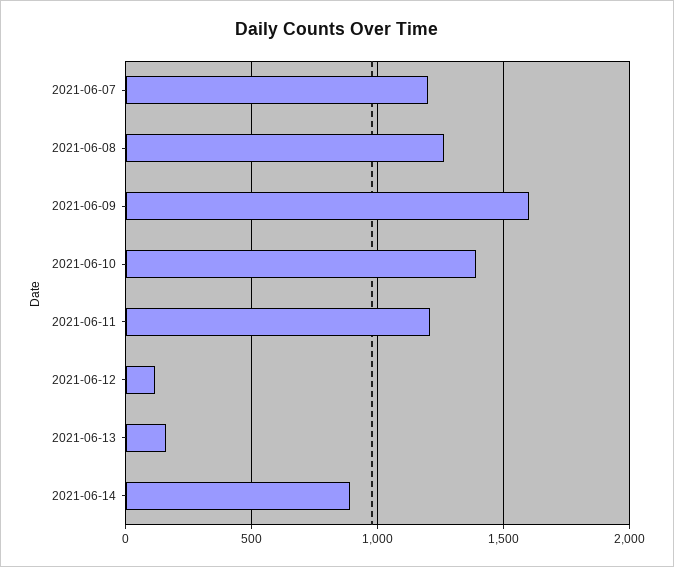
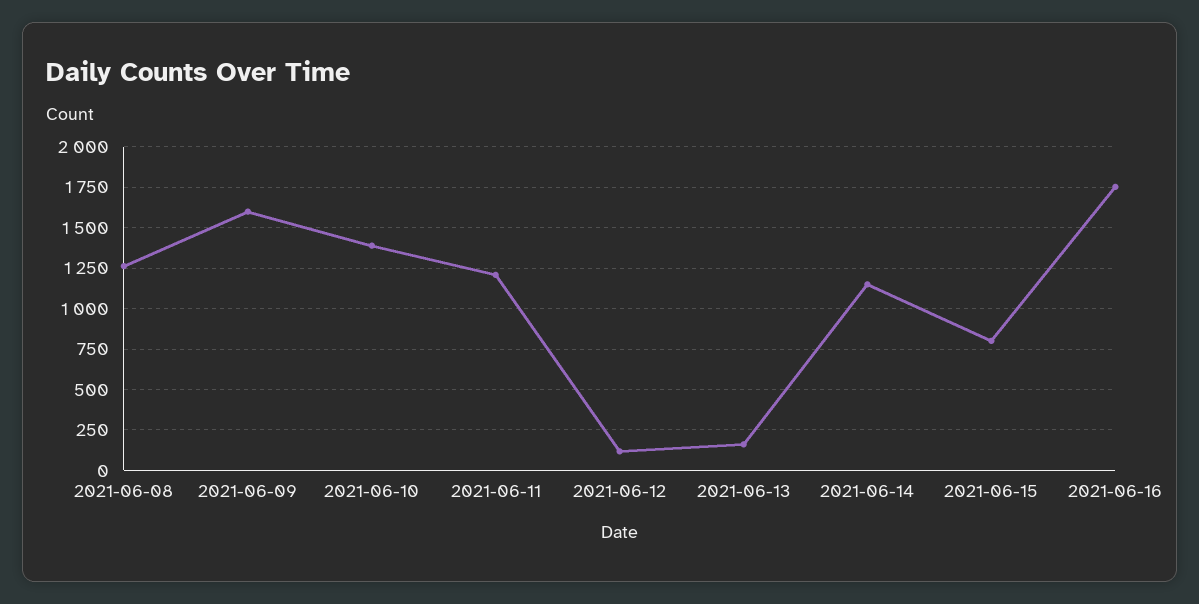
2021-06-07: 1200 -> none
2021-06-14: 900 -> 1150
2021-06-15: none -> 800
2021-06-16: none -> 1750

